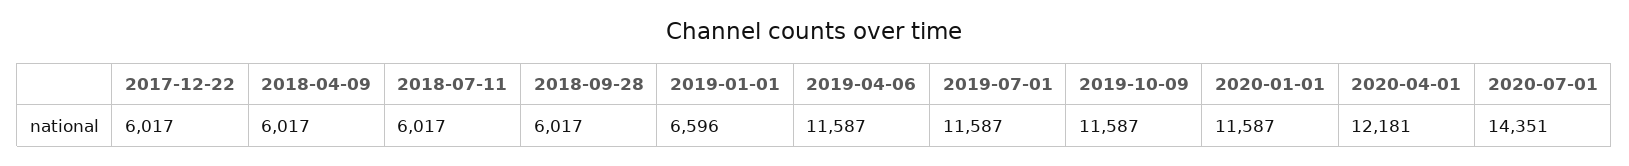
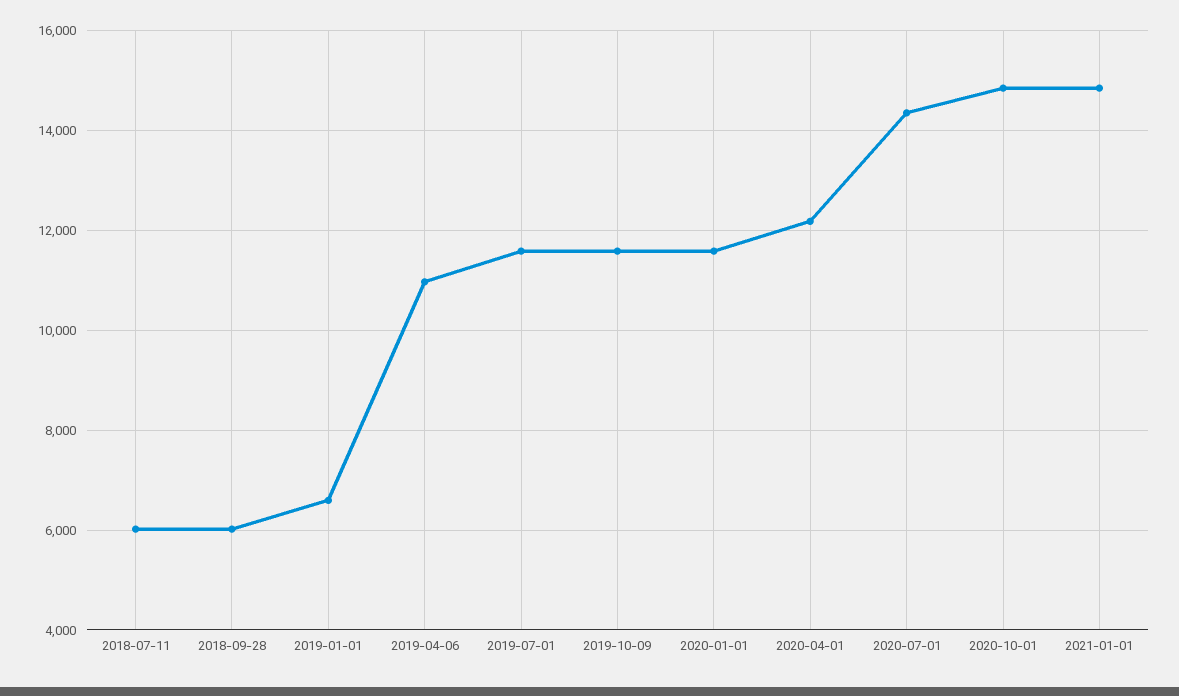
2017-12-22: 6017 -> none
2018-04-09: 6017 -> none
2019-04-06: 11587 -> 11000
2020-10-01: none -> 14800
2021-01-01: none -> 14800

